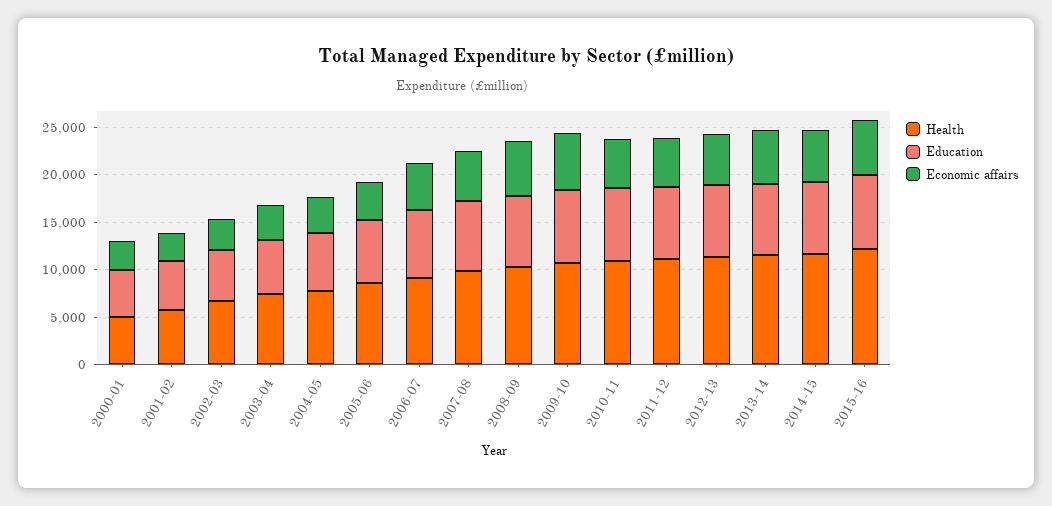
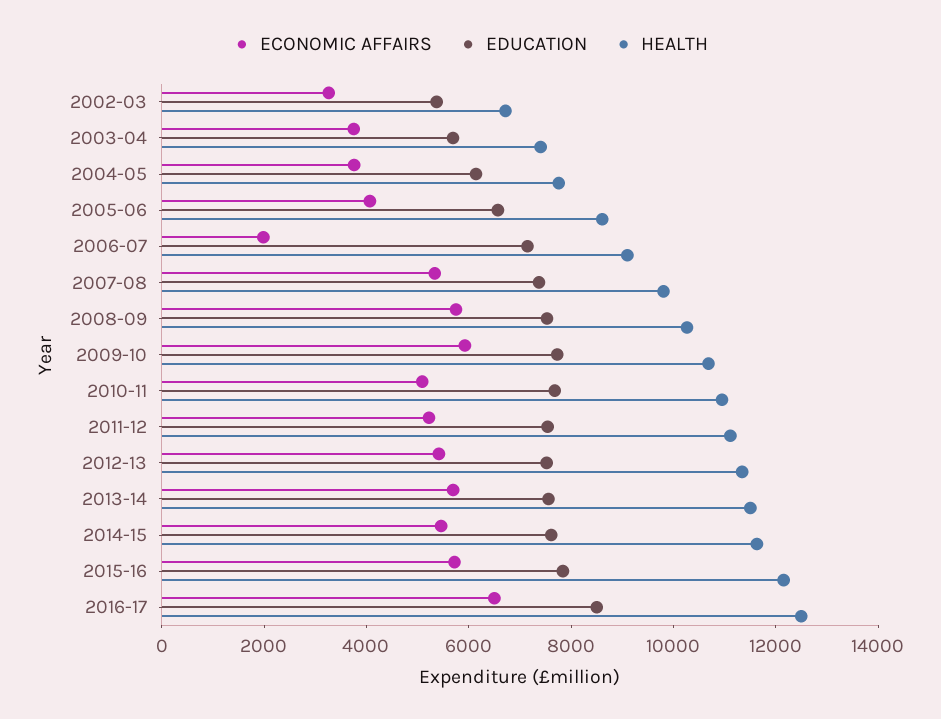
Health, 2000-01: 5000 -> none
Education, 2000-01: 5000 -> none
Economic affairs, 2000-01: 3000 -> none
Health, 2001-02: 6000 -> none
Education, 2001-02: 5000 -> none
Economic affairs, 2001-02: 3000 -> none
Economic affairs, 2006-07: 5000 -> 2000
Economic affairs, 2016-17: none -> 6500
Education, 2016-17: none -> 8500
Health, 2016-17: none -> 12500

